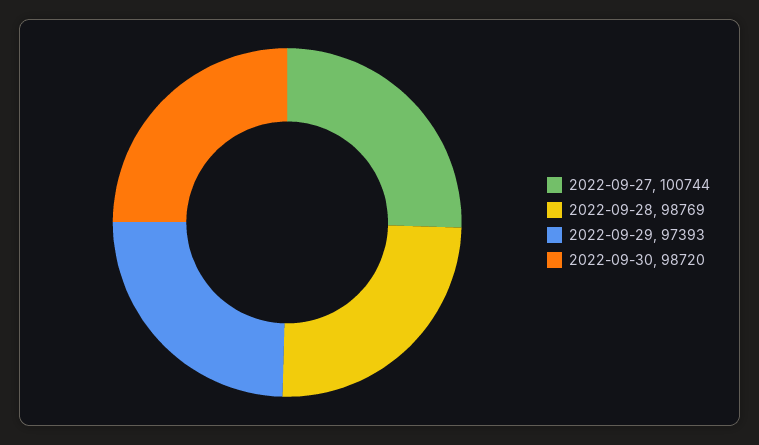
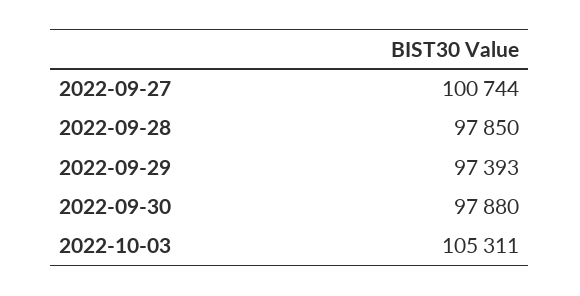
2022-09-28: 98769 -> 97850
2022-09-30: 98720 -> 97880
2022-10-03: none -> 105311

